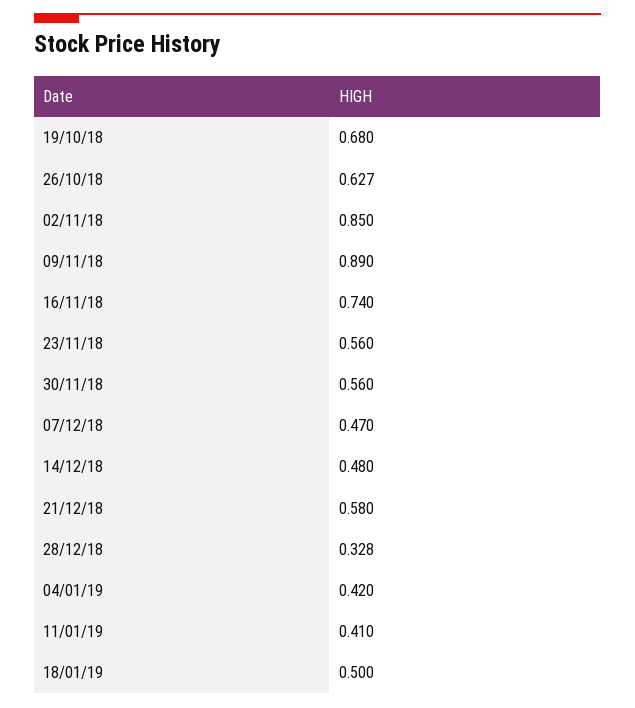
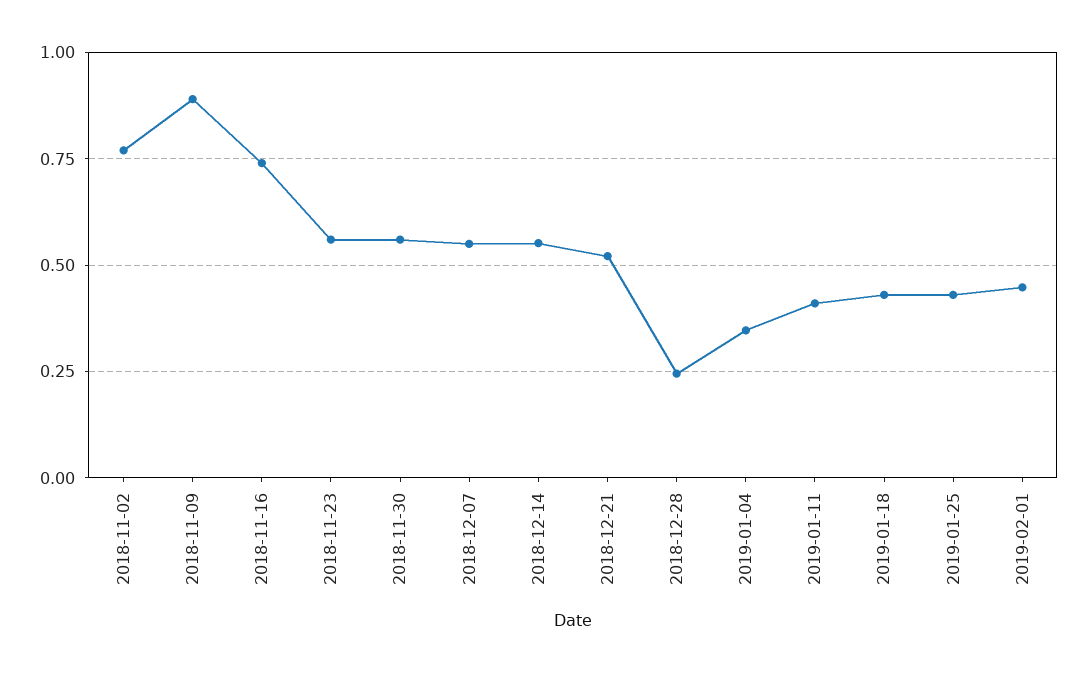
19/10/18: 0.68 -> none
26/10/18: 0.627 -> none
02/11/18: 0.85 -> 0.775
07/12/18: 0.47 -> 0.55
14/12/18: 0.48 -> 0.55
21/12/18: 0.58 -> 0.525
28/12/18: 0.328 -> 0.25
04/01/19: 0.42 -> 0.35
18/01/19: 0.5 -> 0.425
2019-01-25: none -> 0.425
2019-02-01: none -> 0.45

